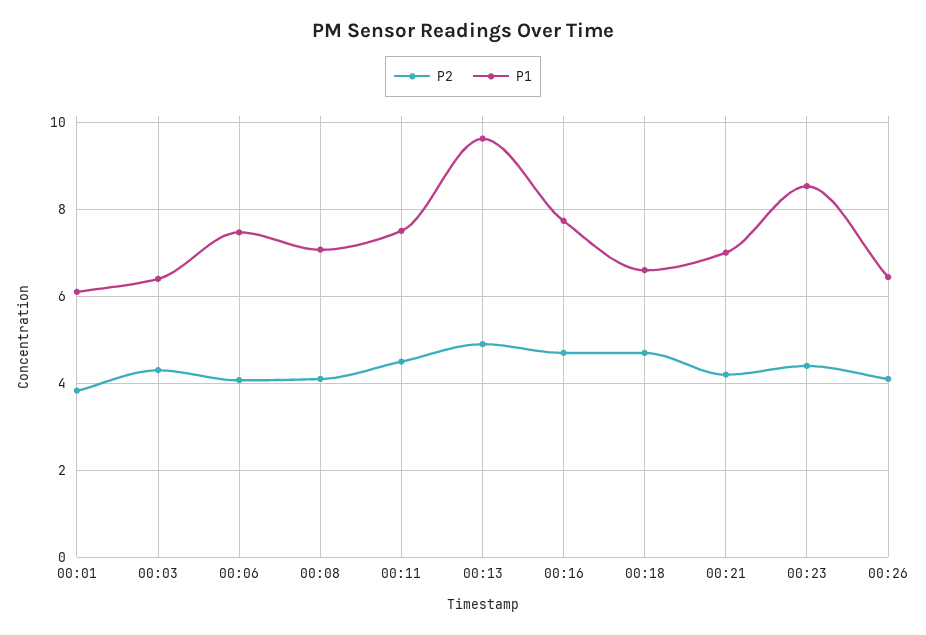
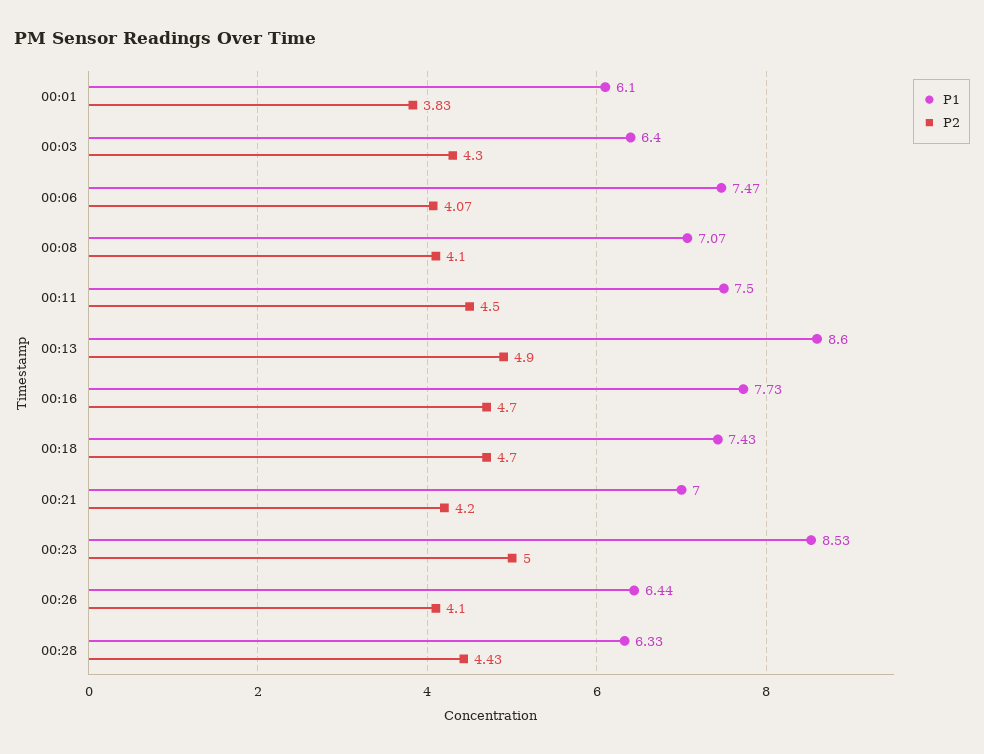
P1, 00:13: 9.6 -> 8.6
P1, 00:18: 6.6 -> 7.43
P2, 00:23: 4.4 -> 5
P1, 00:28: none -> 6.33
P2, 00:28: none -> 4.43

